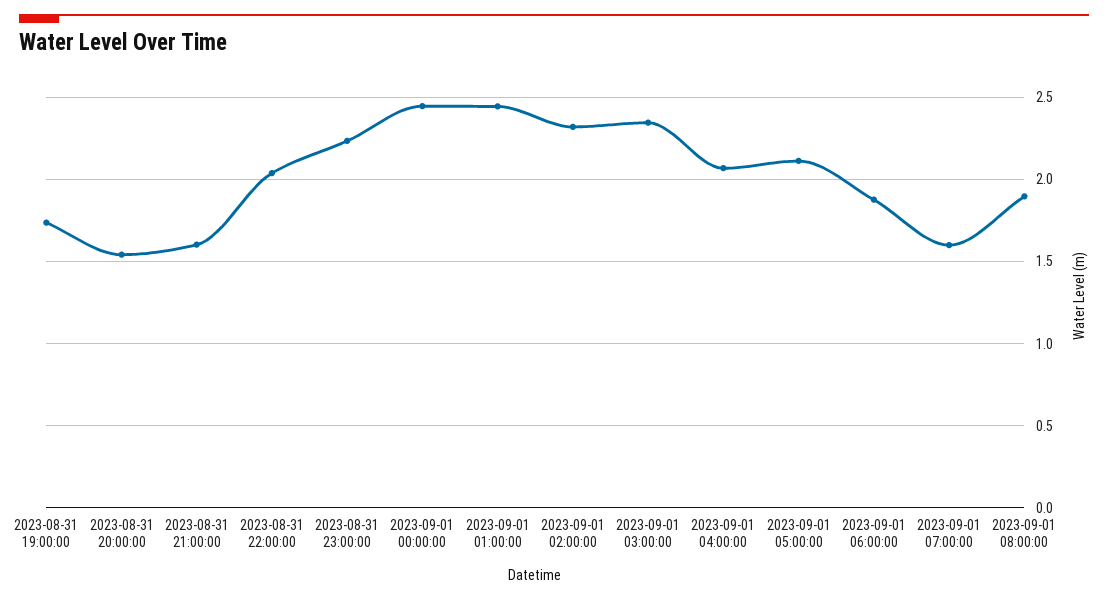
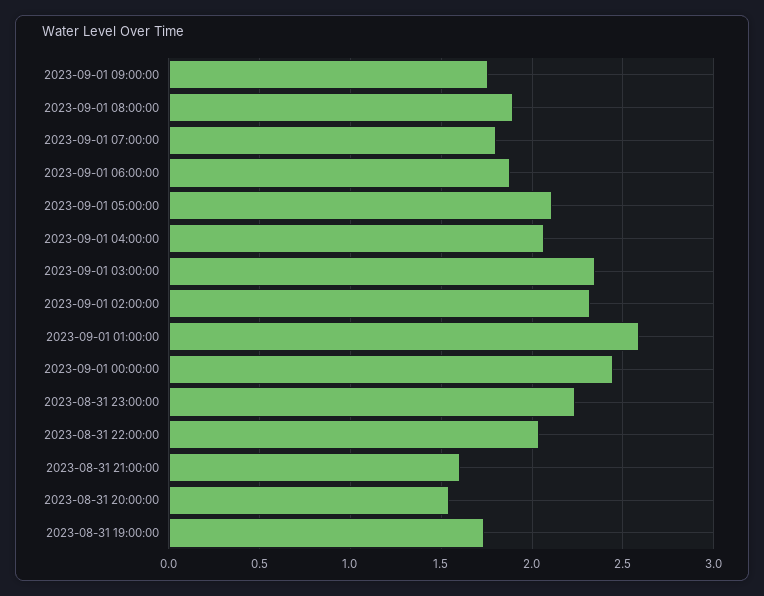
2023-09-01 01:00:00: 2.45 -> 2.6
2023-09-01 07:00:00: 1.6 -> 1.8
2023-09-01 09:00:00: none -> 1.75

